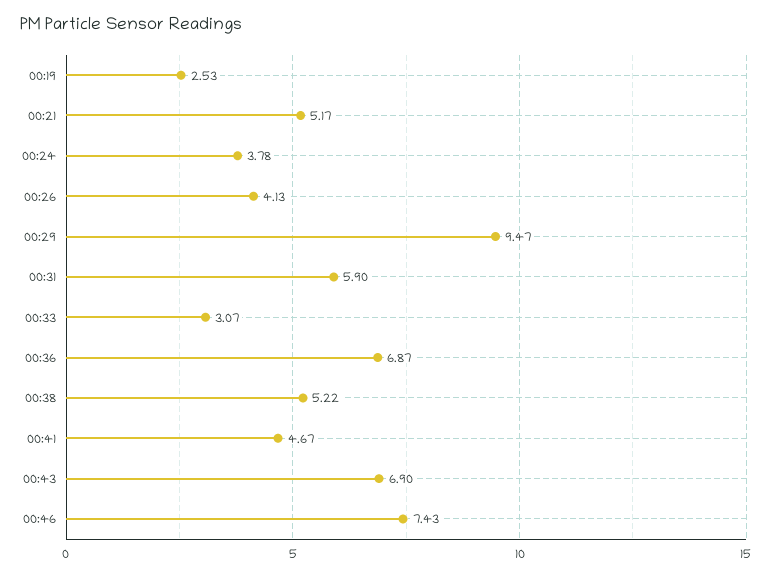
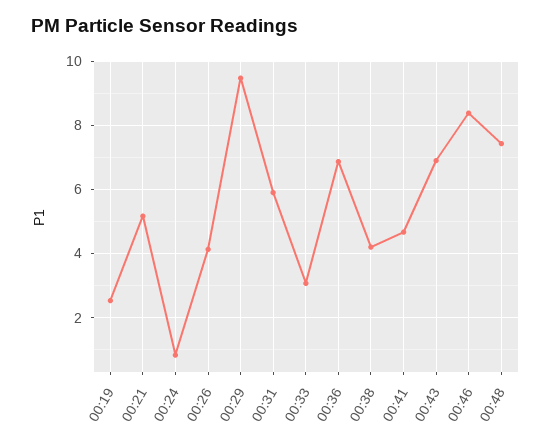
00:24: 3.78 -> 0.8
00:38: 5.22 -> 4.2
00:46: 7.43 -> 8.4
00:48: none -> 7.4

